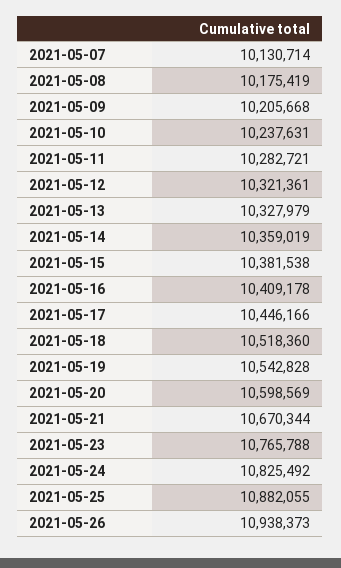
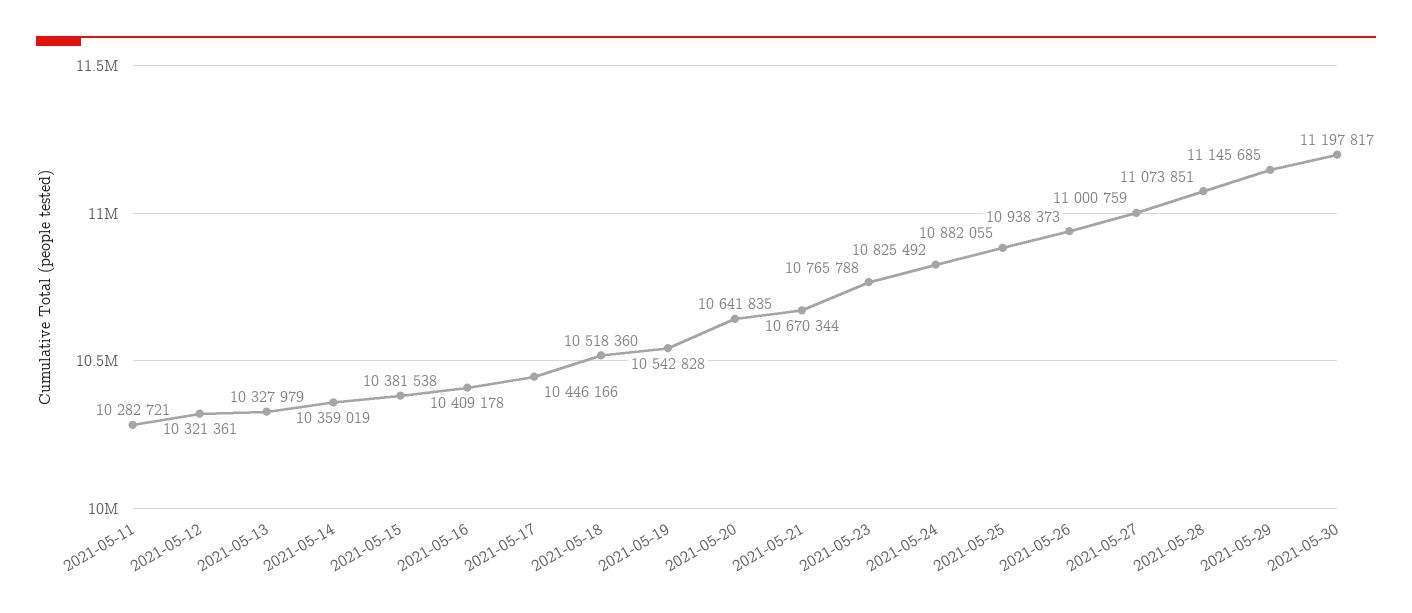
2021-05-07: 10130714 -> none
2021-05-08: 10175419 -> none
2021-05-09: 10205668 -> none
2021-05-10: 10237631 -> none
2021-05-20: 10598569 -> 10641835
2021-05-27: none -> 11000759
2021-05-28: none -> 11073851
2021-05-29: none -> 11145685
2021-05-30: none -> 11197817

